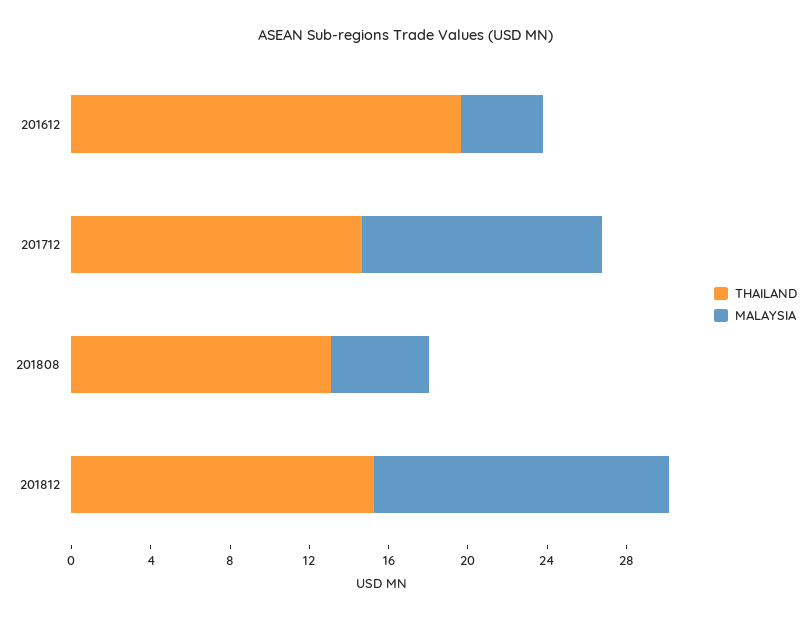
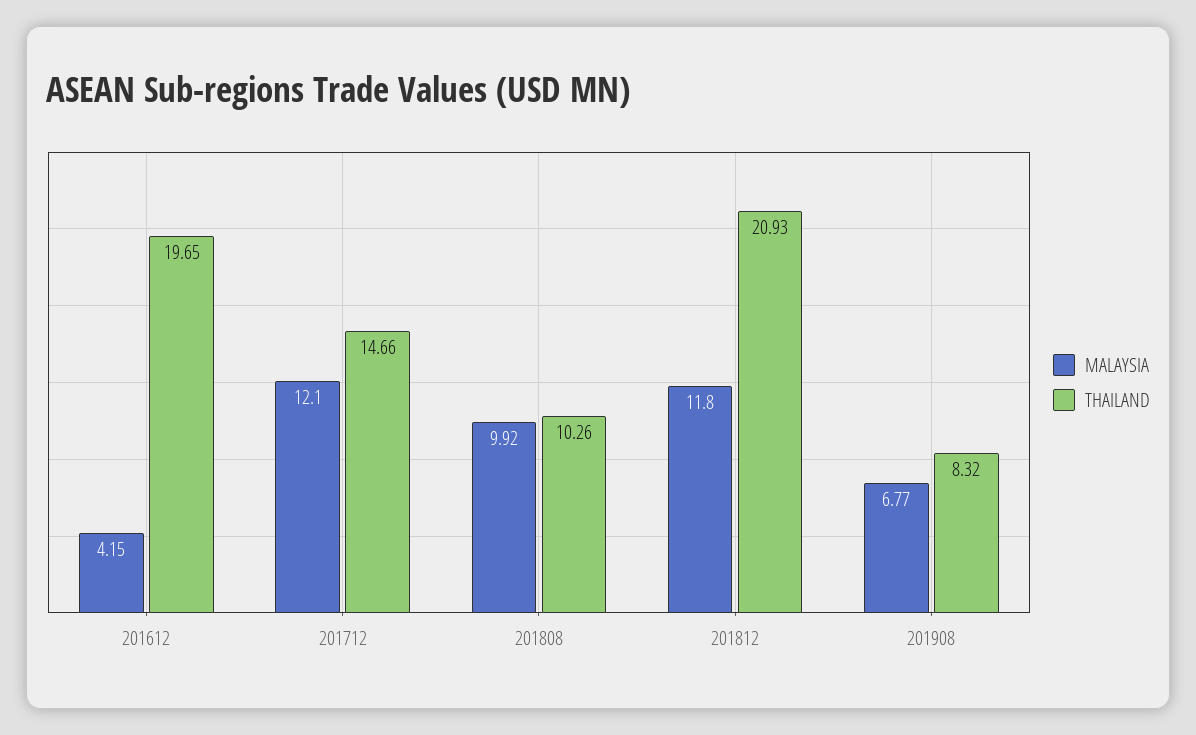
THAILAND, 201808: 13 -> 10.26
MALAYSIA, 201808: 5 -> 9.92
THAILAND, 201812: 15 -> 20.93
MALAYSIA, 201812: 15 -> 11.8
MALAYSIA, 201908: none -> 6.77
THAILAND, 201908: none -> 8.32

